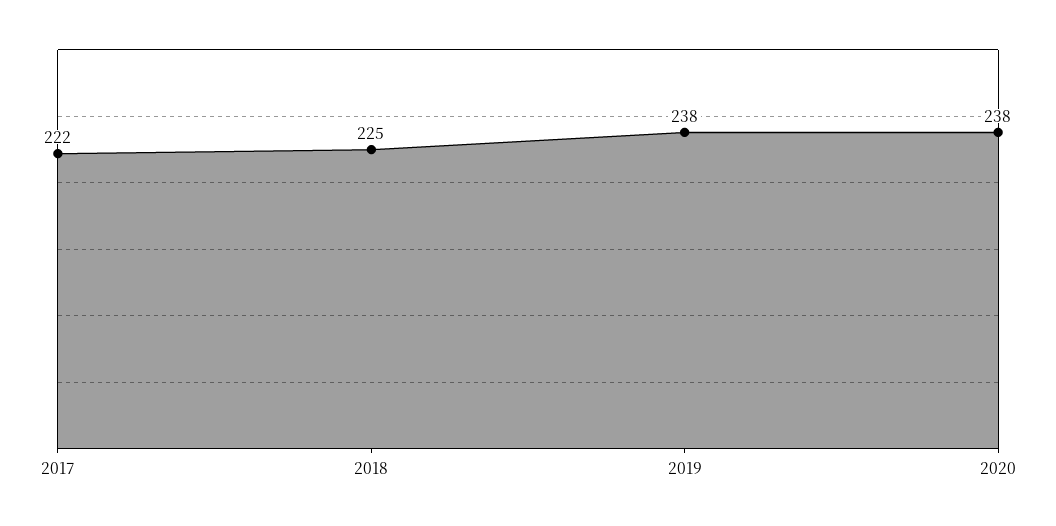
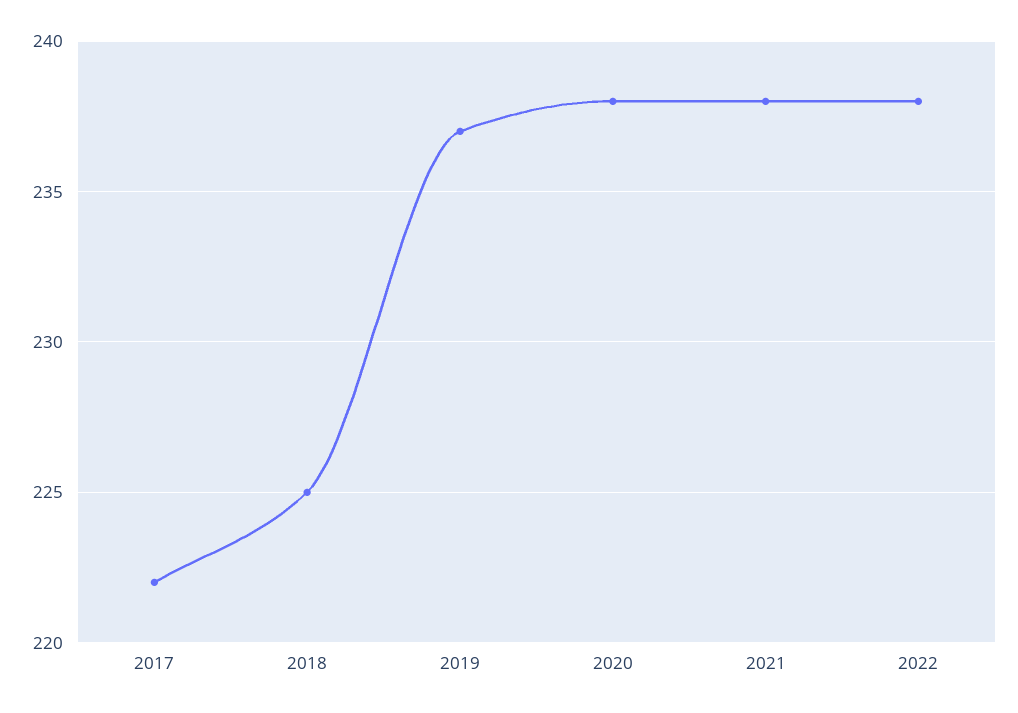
2019: 238 -> 237
2021: none -> 238
2022: none -> 238

